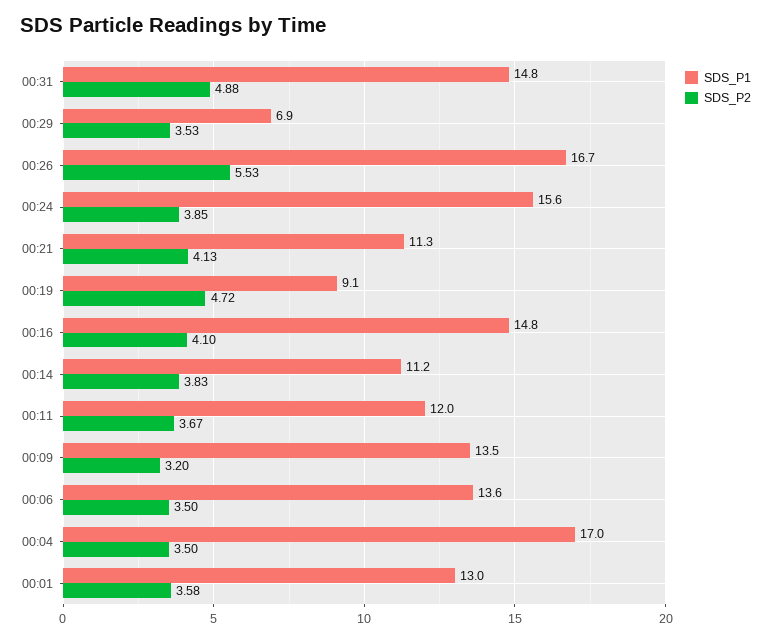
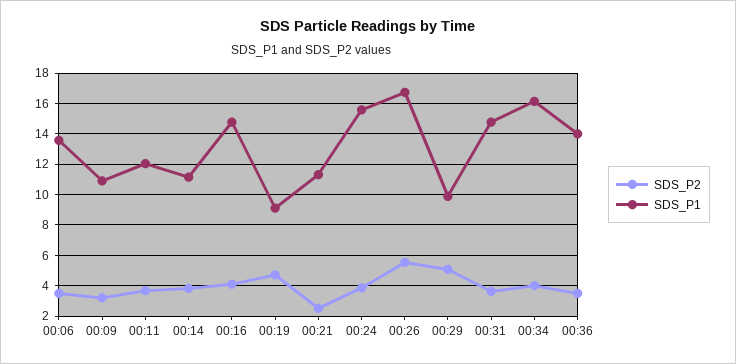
SDS_P2, 00:31: 4.88 -> 3.5
SDS_P1, 00:29: 6.9 -> 10
SDS_P2, 00:29: 3.53 -> 5
SDS_P2, 00:21: 4.13 -> 2.5
SDS_P1, 00:09: 13.5 -> 11
SDS_P1, 00:04: 17 -> none
SDS_P2, 00:04: 3.5 -> none
SDS_P1, 00:01: 13 -> none
SDS_P2, 00:01: 3.58 -> none
SDS_P2, 00:34: none -> 4
SDS_P1, 00:34: none -> 16
SDS_P2, 00:36: none -> 3.5
SDS_P1, 00:36: none -> 14

